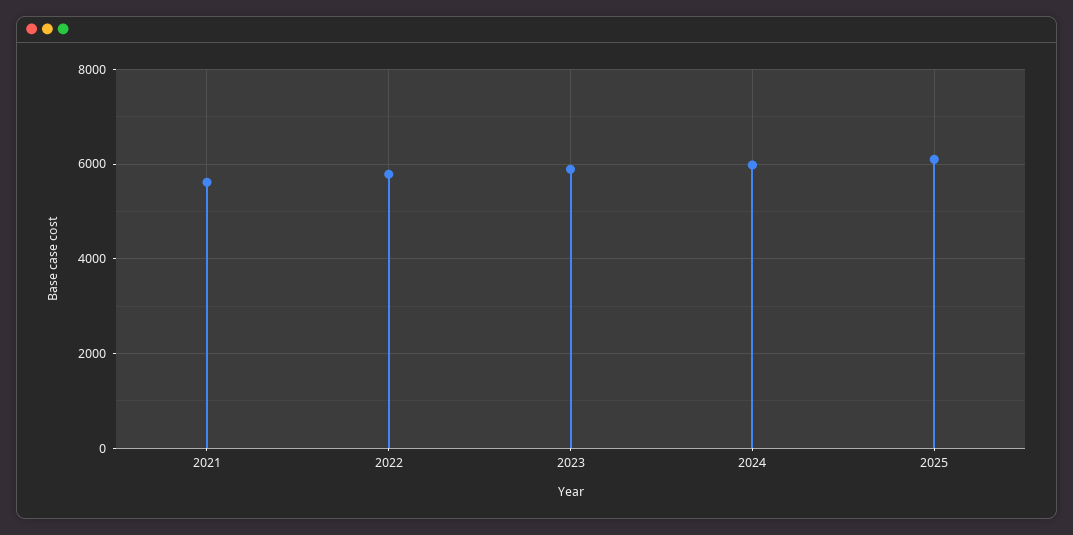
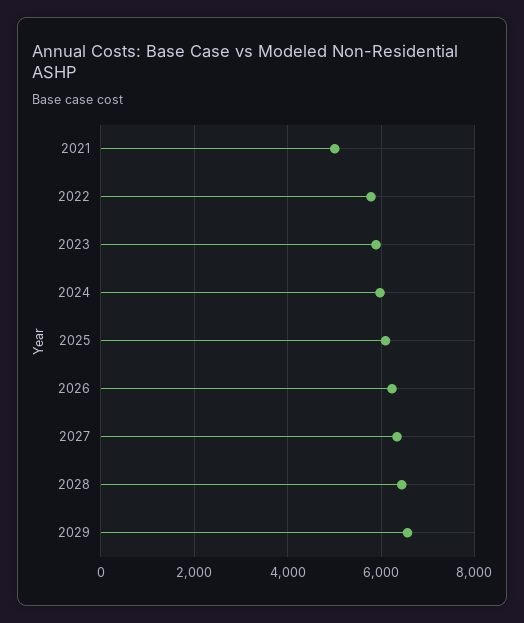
2021: 5600 -> 5000
2026: none -> 6200
2027: none -> 6400
2028: none -> 6400
2029: none -> 6600

